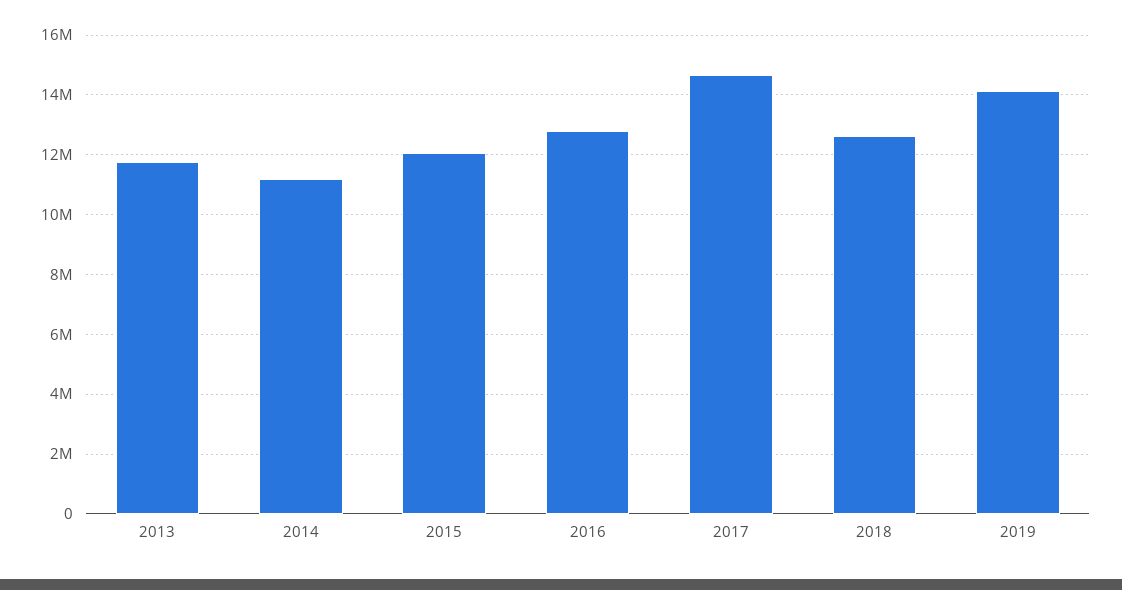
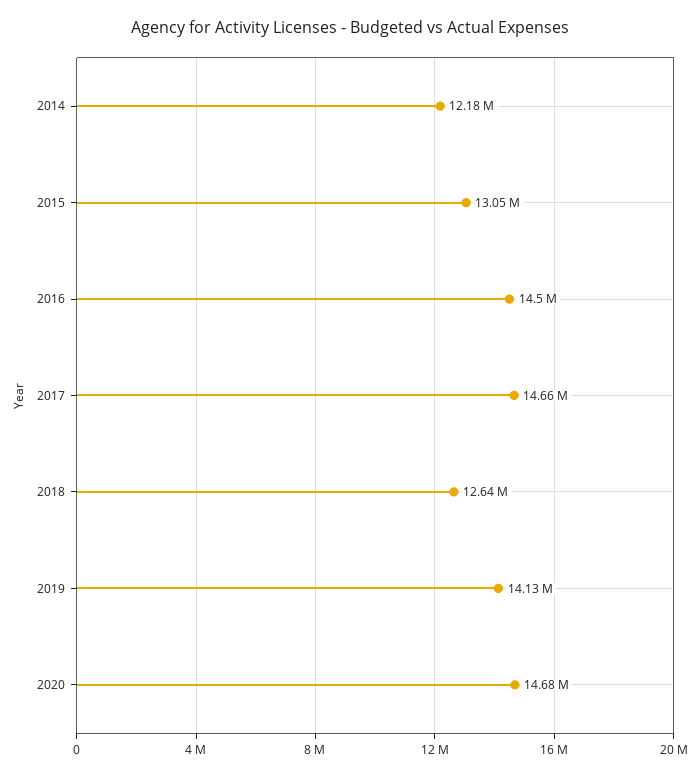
2013: 11750000 -> none
2014: 11250000 -> 12180000
2015: 12000000 -> 13050000
2016: 12750000 -> 14500000
2020: none -> 14680000

